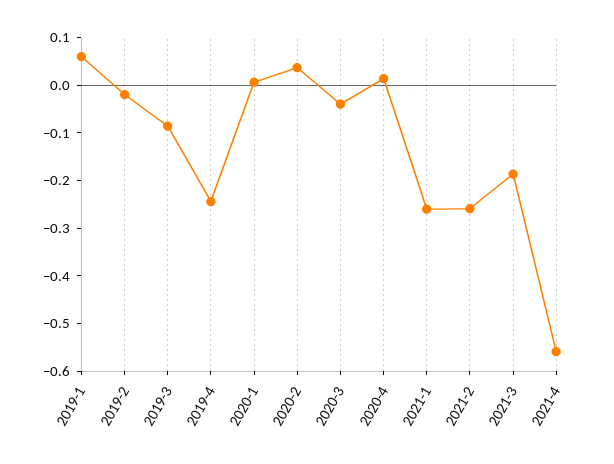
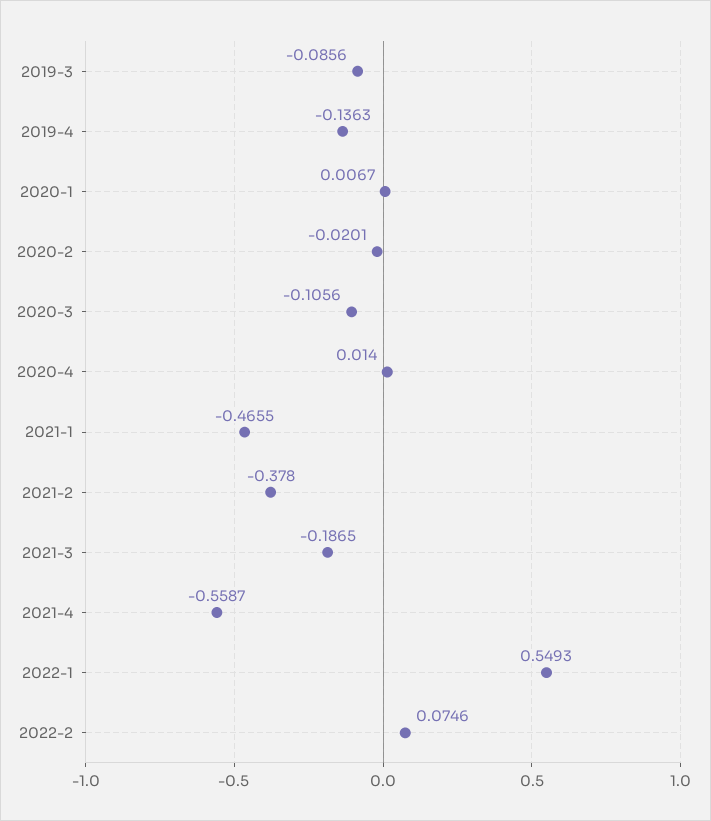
2019-1: 0.06 -> none
2019-2: -0.02 -> none
2019-4: -0.24 -> -0.1363
2020-2: 0.04 -> -0.0201
2020-3: -0.04 -> -0.1056
2021-1: -0.26 -> -0.4655
2021-2: -0.26 -> -0.378
2022-1: none -> 0.5493
2022-2: none -> 0.0746

